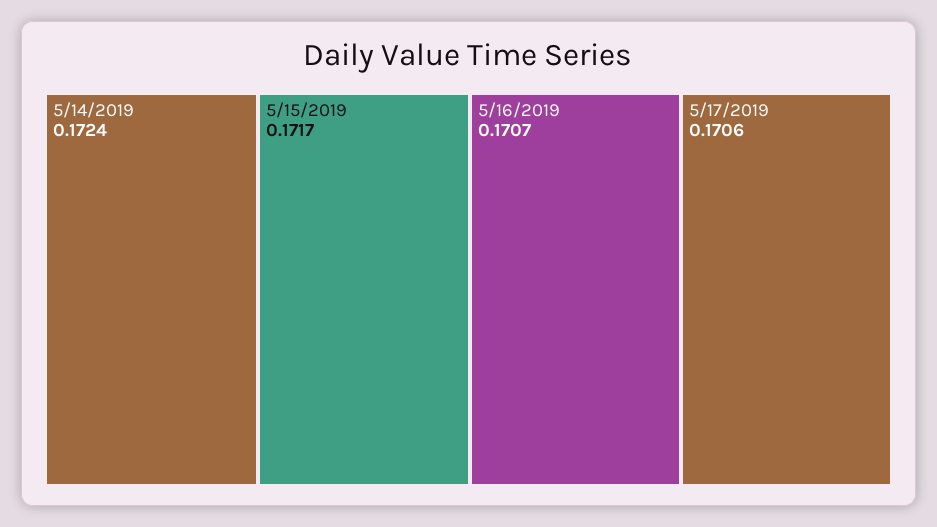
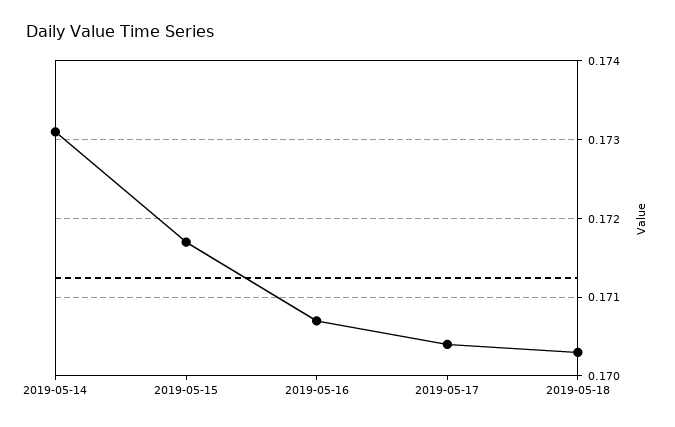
5/14/2019: 0.1724 -> 0.1731
5/17/2019: 0.1706 -> 0.1704
2019-05-18: none -> 0.1703

